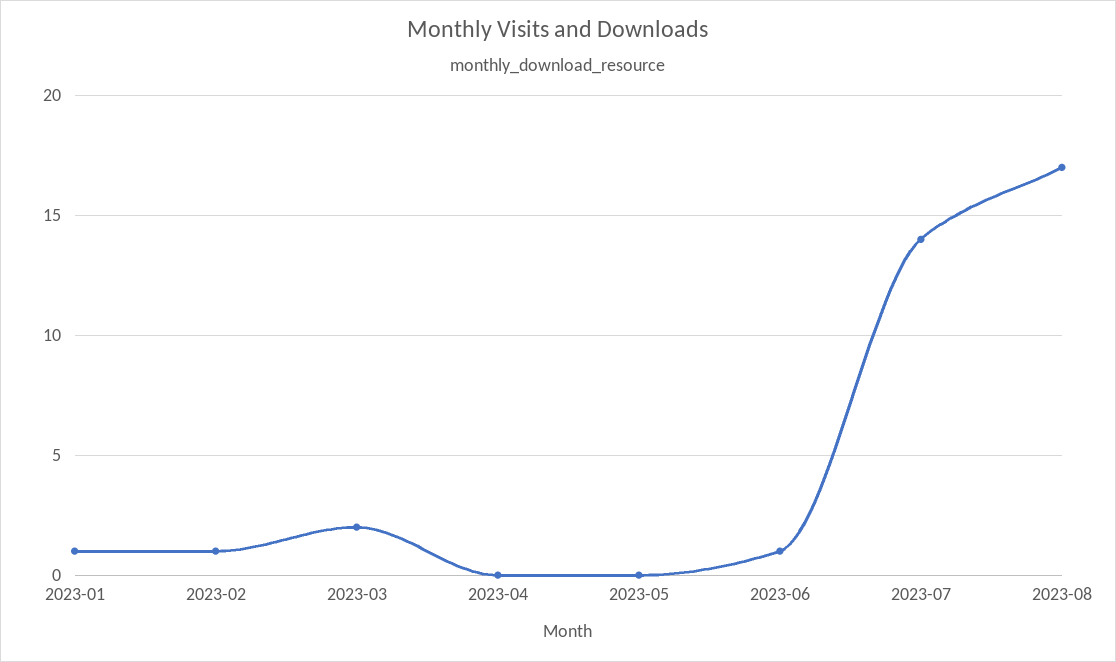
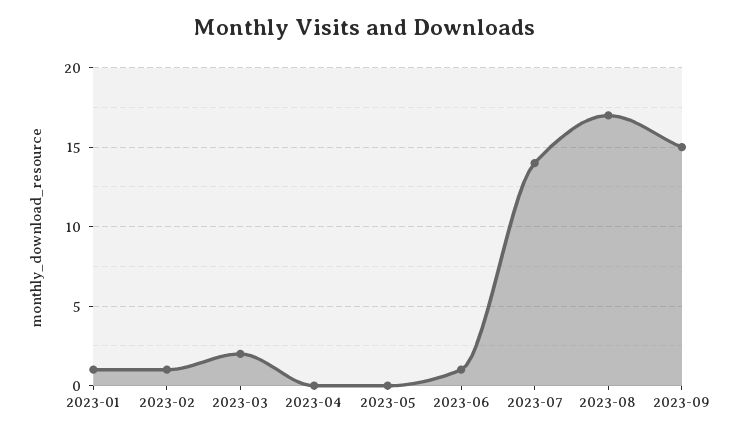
2023-09: none -> 15

